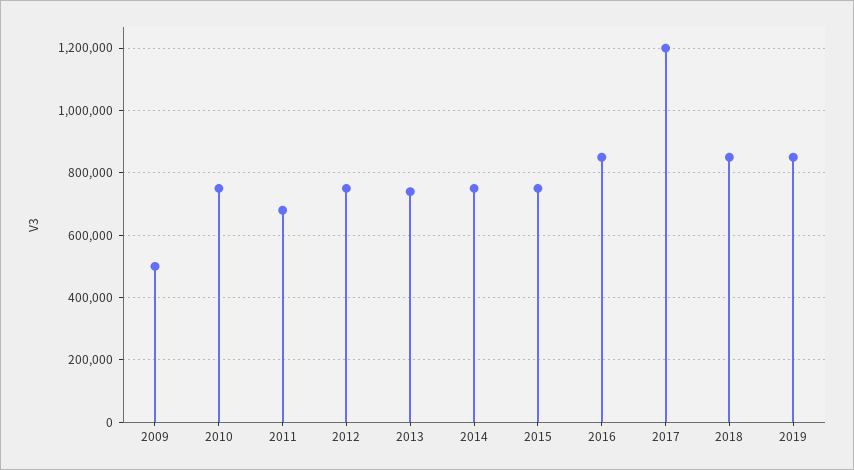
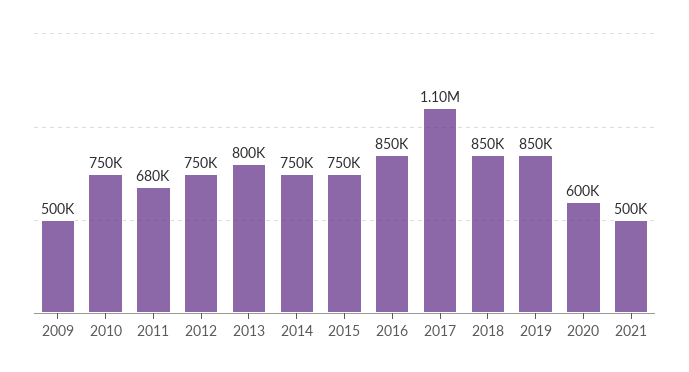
2013: 740000 -> 800000
2017: 1200000 -> 1100000
2020: none -> 600000
2021: none -> 500000

